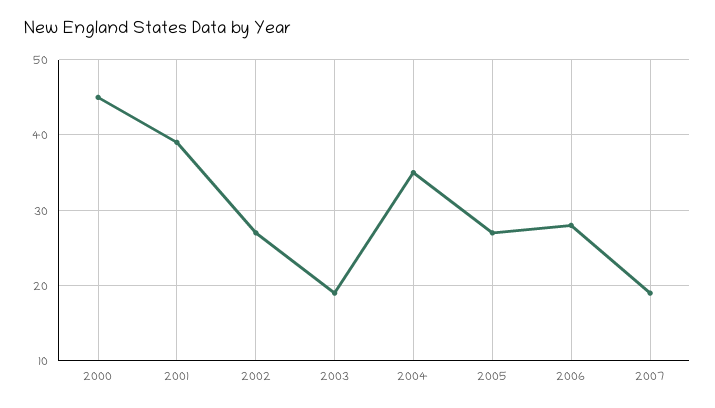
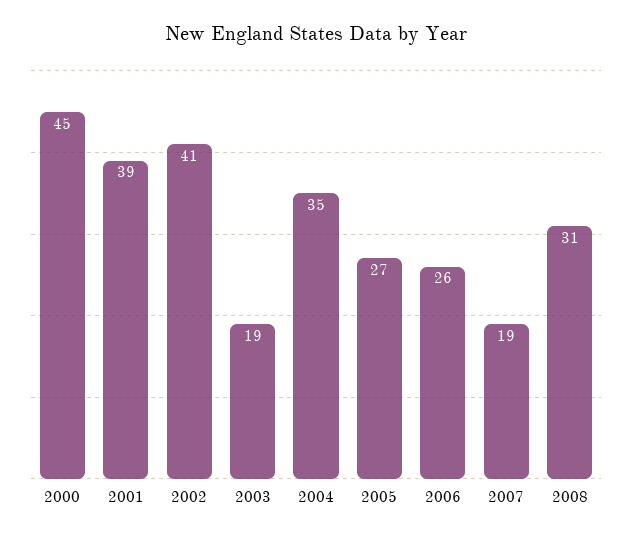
2002: 27 -> 41
2006: 28 -> 26
2008: none -> 31

